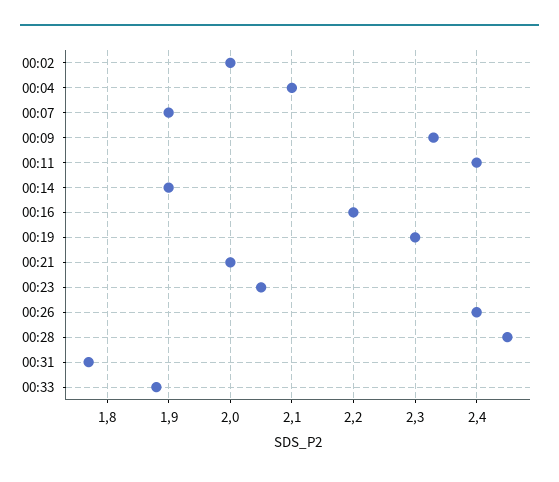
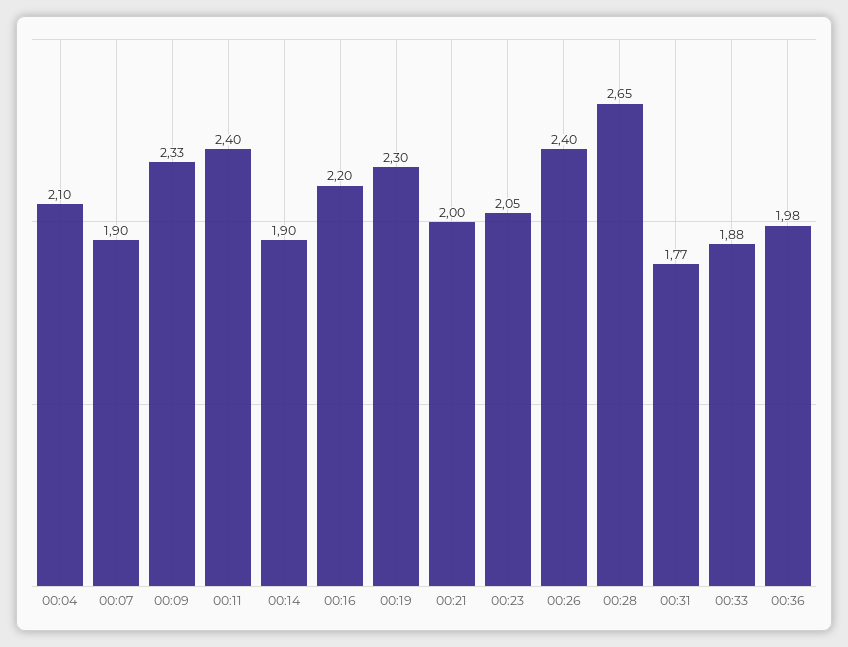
00:02: 2 -> none
00:28: 2.45 -> 2.65
00:36: none -> 1.98

